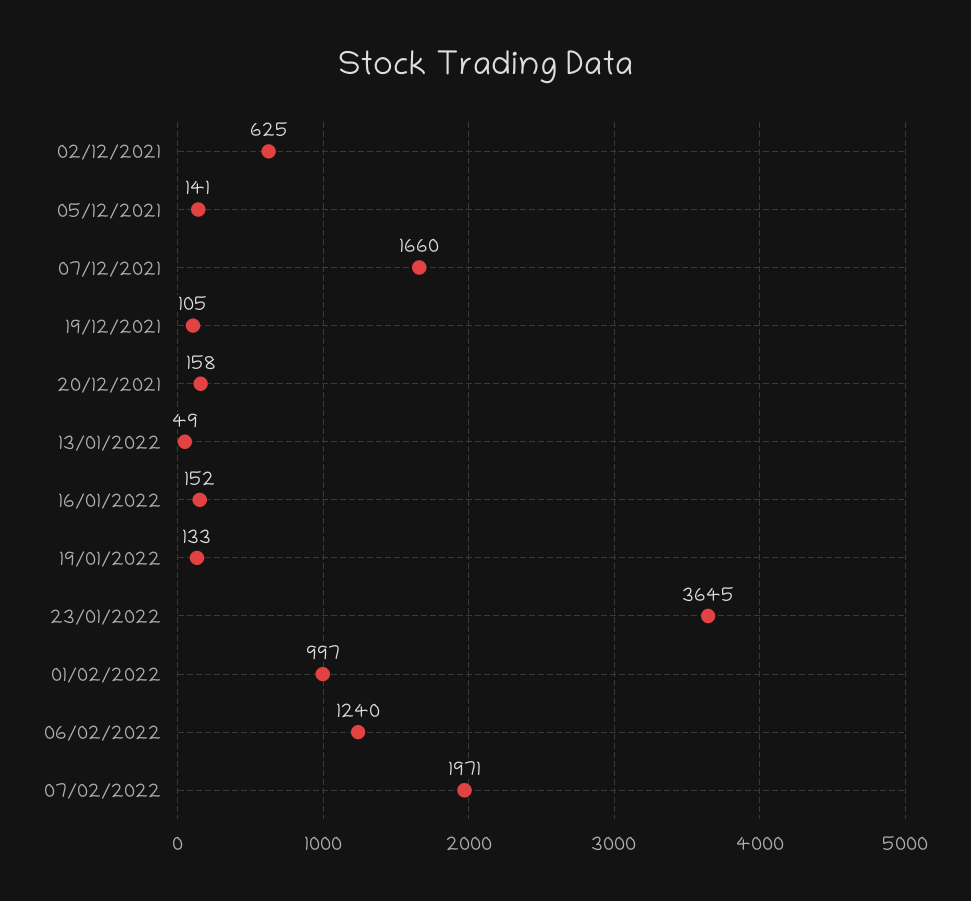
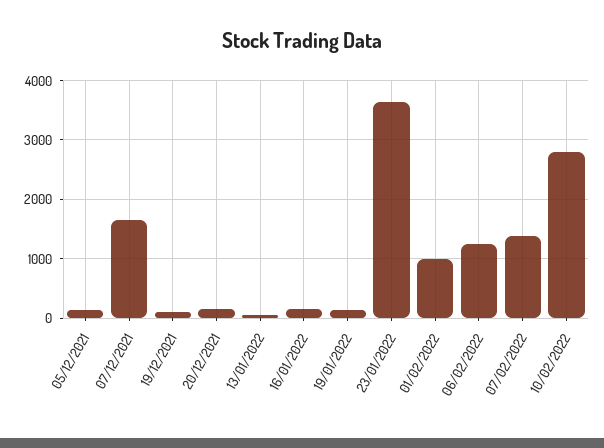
02/12/2021: 625 -> none
07/02/2022: 1971 -> 1400
10/02/2022: none -> 2800

